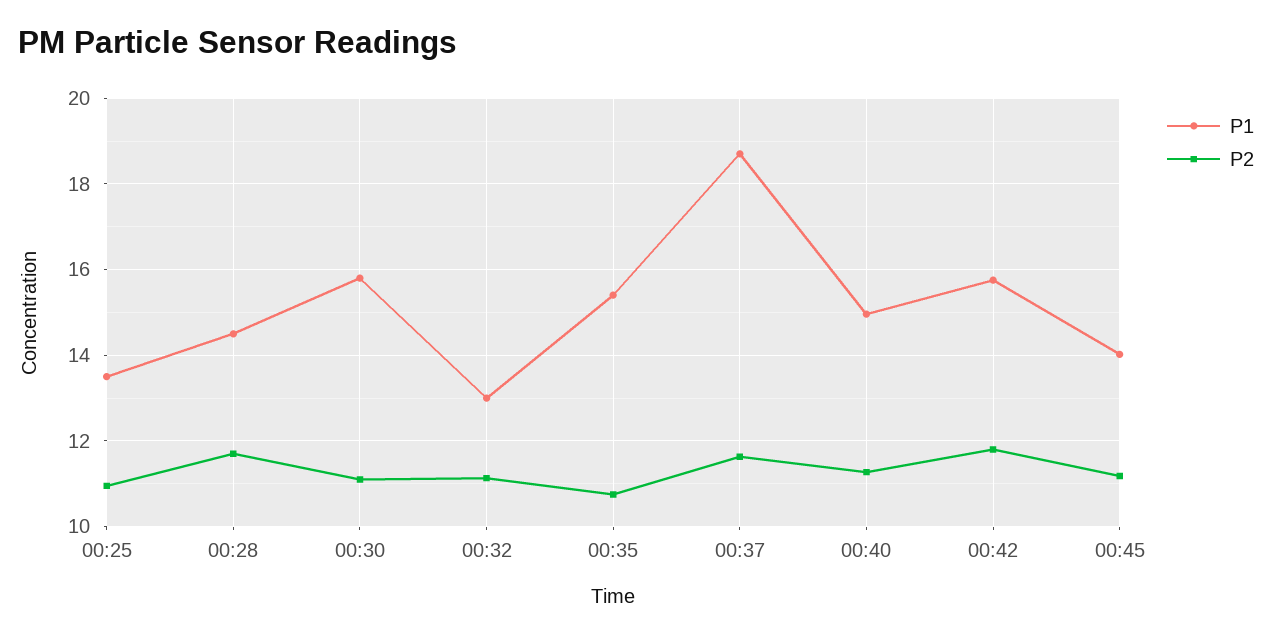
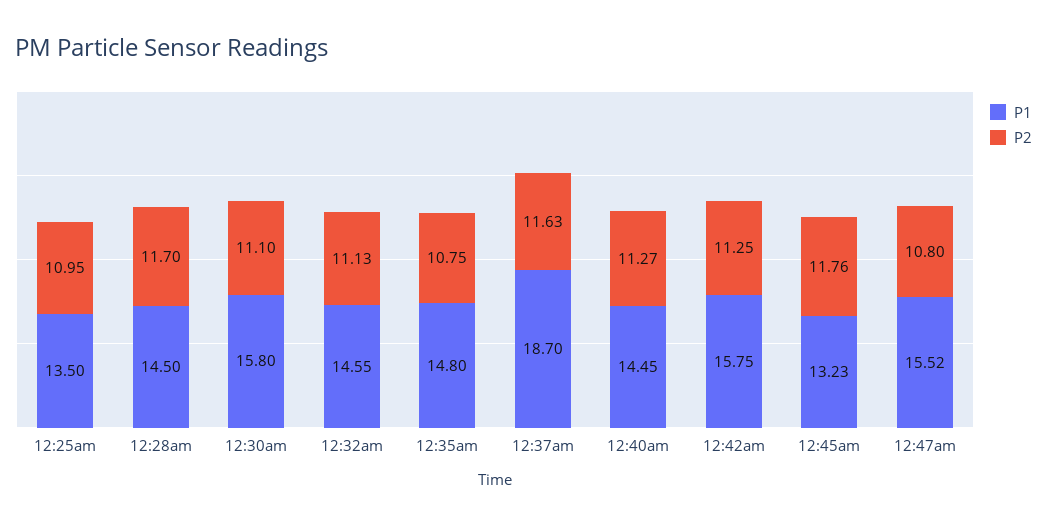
P1, 00:32: 13 -> 14.55
P1, 00:35: 15.4 -> 14.8
P1, 00:40: 15 -> 14.45
P2, 00:42: 11.8 -> 11.25
P1, 00:45: 14 -> 13.23
P2, 00:45: 11.2 -> 11.76
P1, 12:47am: none -> 15.52
P2, 12:47am: none -> 10.8

